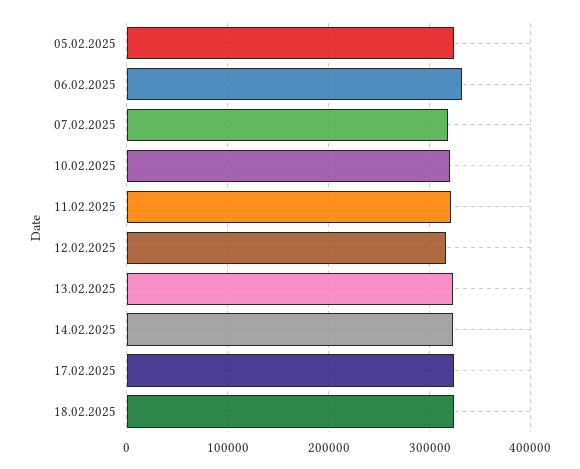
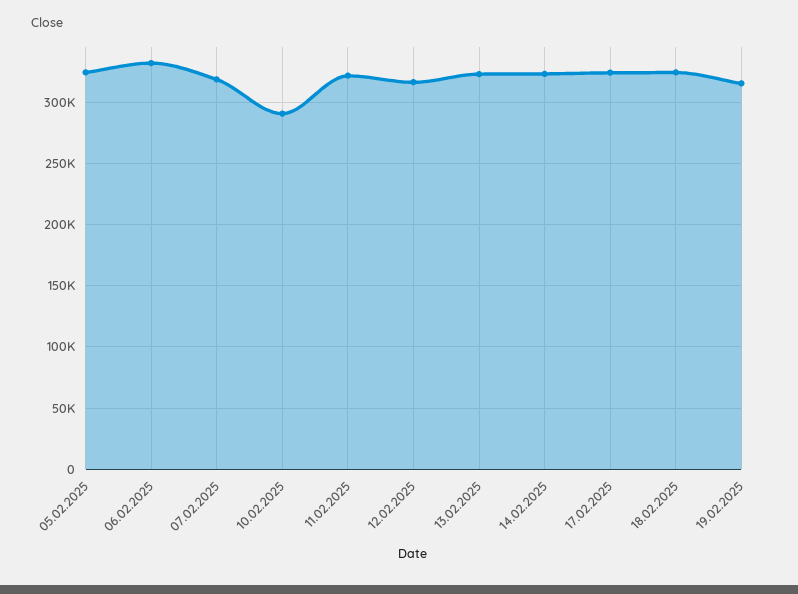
10.02.2025: 320000 -> 290000
19.02.2025: none -> 315000

